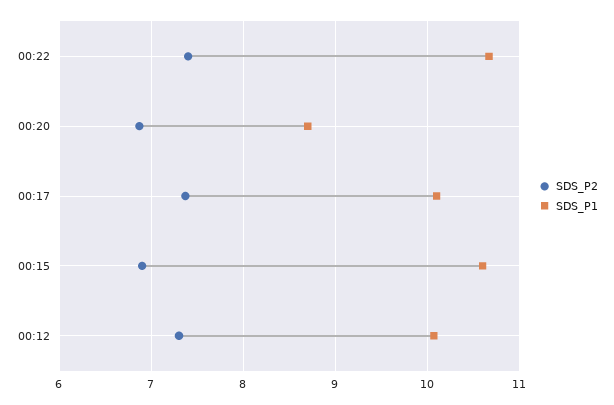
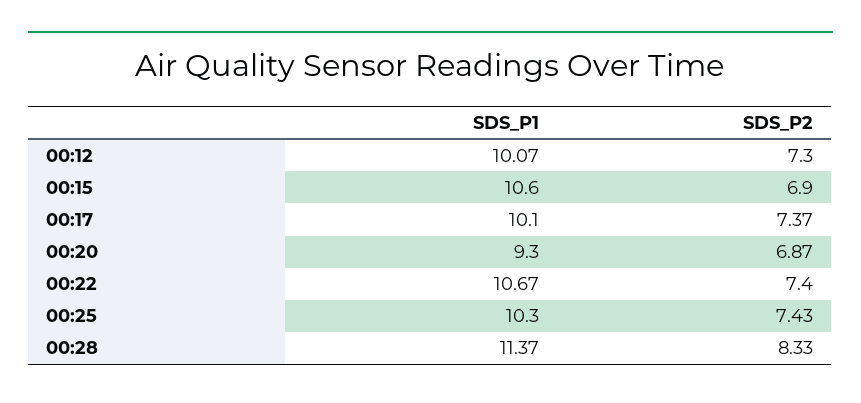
SDS_P1, 00:20: 8.7 -> 9.3
SDS_P1, 00:25: none -> 10.3
SDS_P2, 00:25: none -> 7.43
SDS_P1, 00:28: none -> 11.37
SDS_P2, 00:28: none -> 8.33

